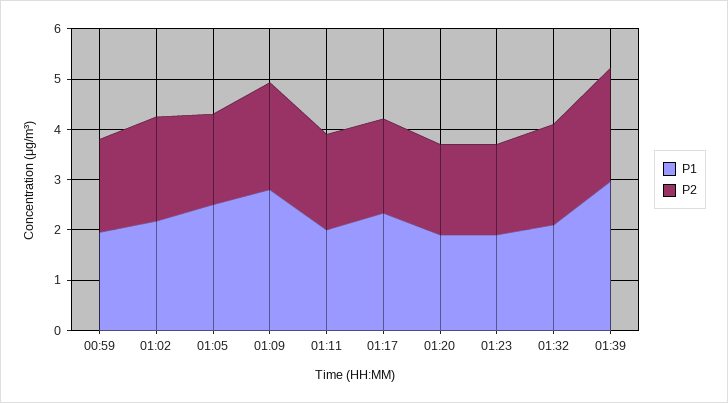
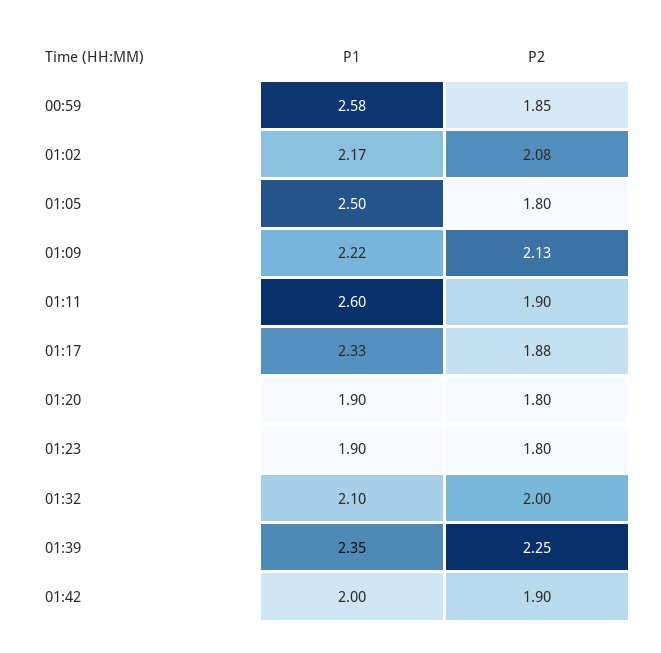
P1, 00:59: 2 -> 2.58
P1, 01:09: 2.8 -> 2.22
P1, 01:11: 2 -> 2.6
P1, 01:39: 3 -> 2.35
P1, 01:42: none -> 2
P2, 01:42: none -> 1.9

